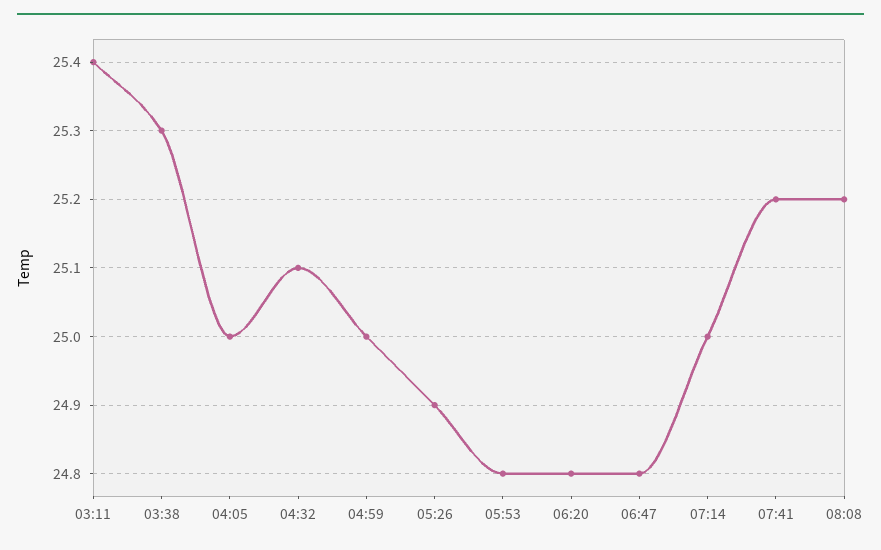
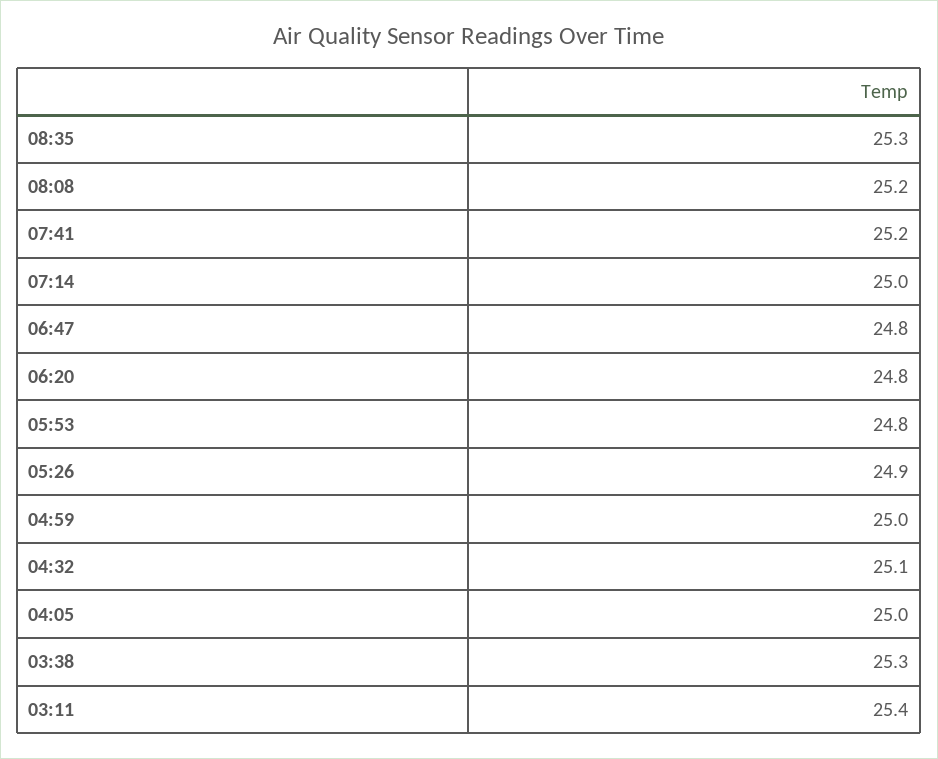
08:35: none -> 25.3

